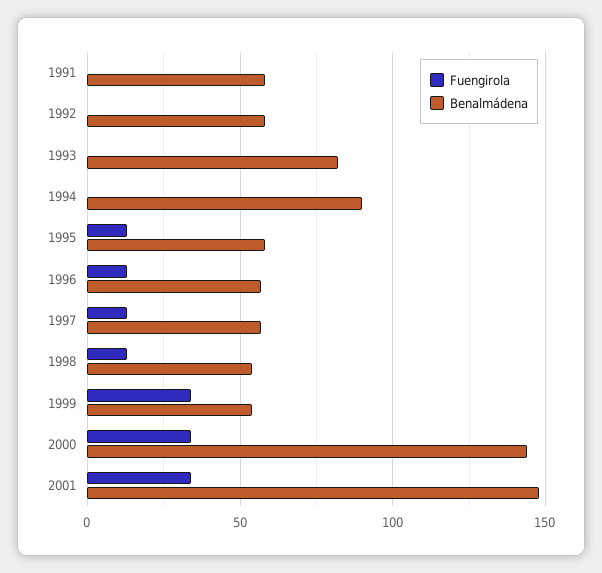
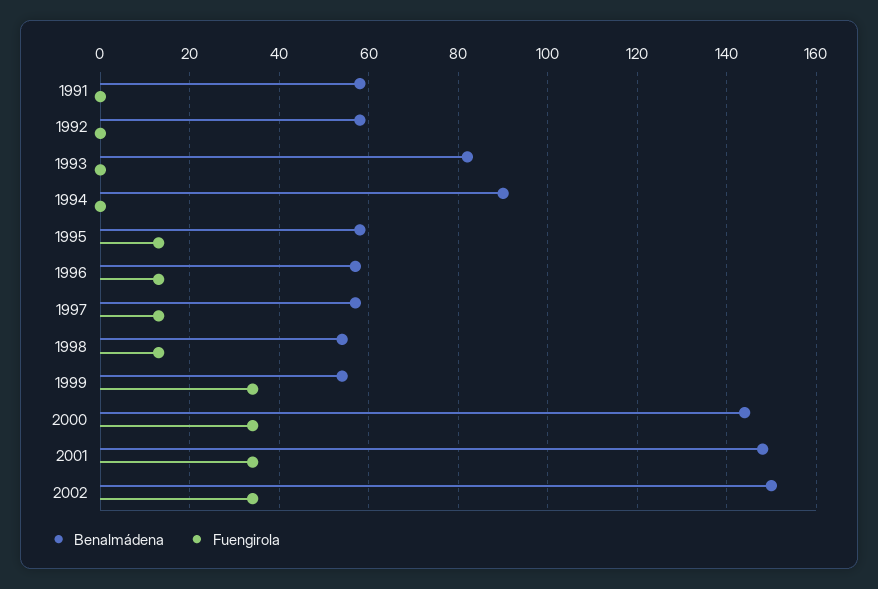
Benalmádena, 2002: none -> 150
Fuengirola, 2002: none -> 35

